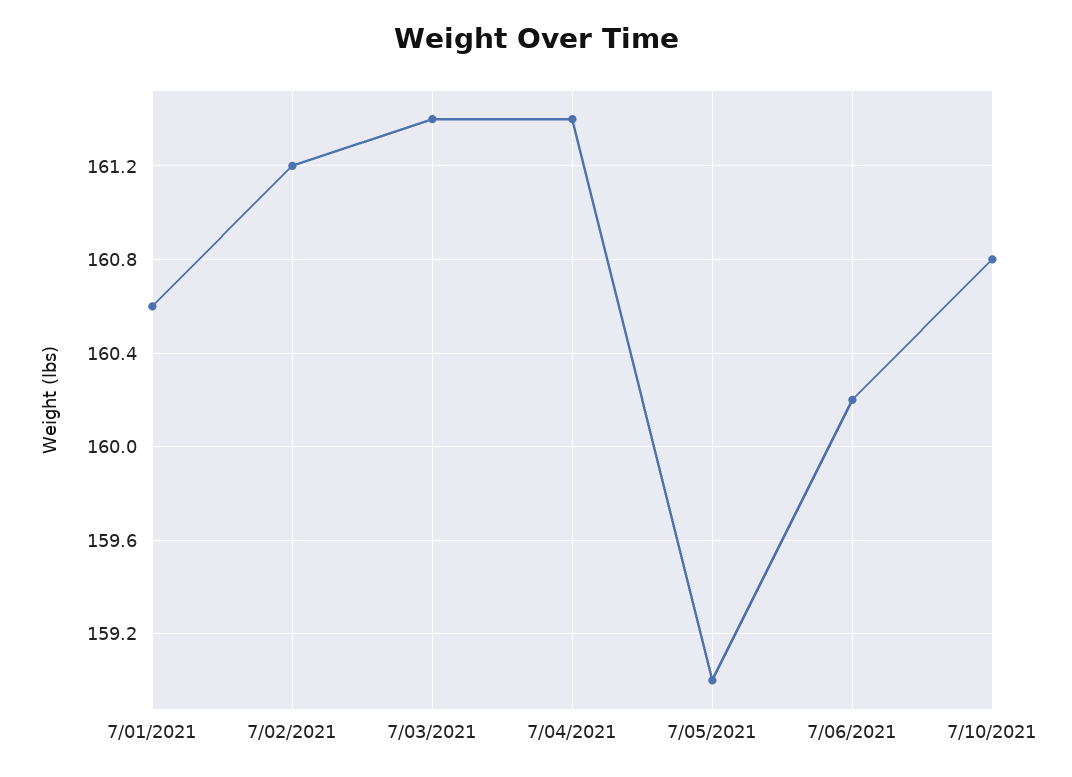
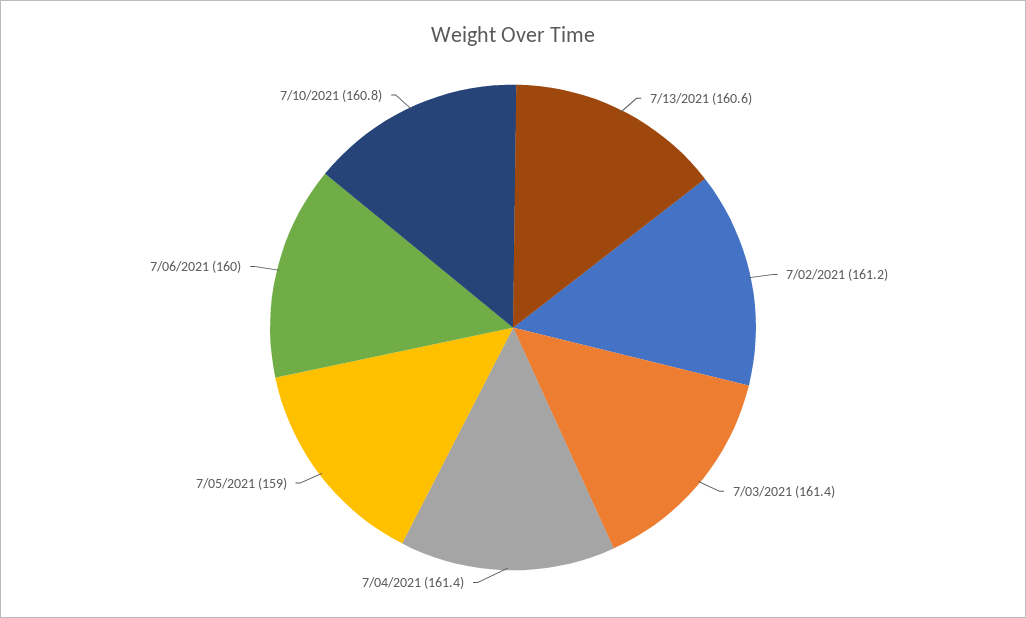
7/01/2021: 160.6 -> none
7/06/2021: 160.2 -> 160
7/13/2021: none -> 160.6

